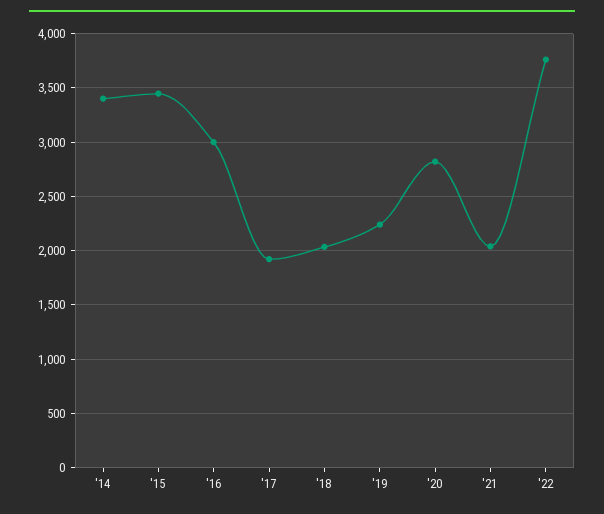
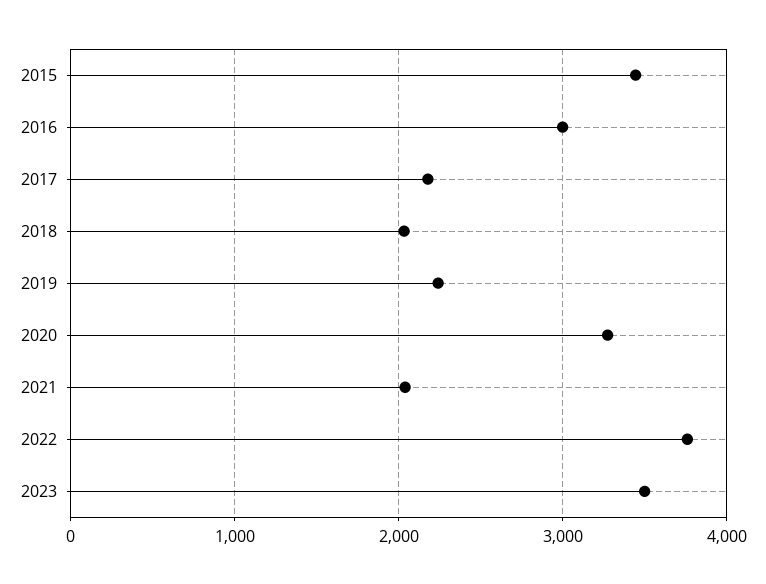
'14: 3400 -> none
'17: 1900 -> 2200
'20: 2800 -> 3300
2023: none -> 3500

